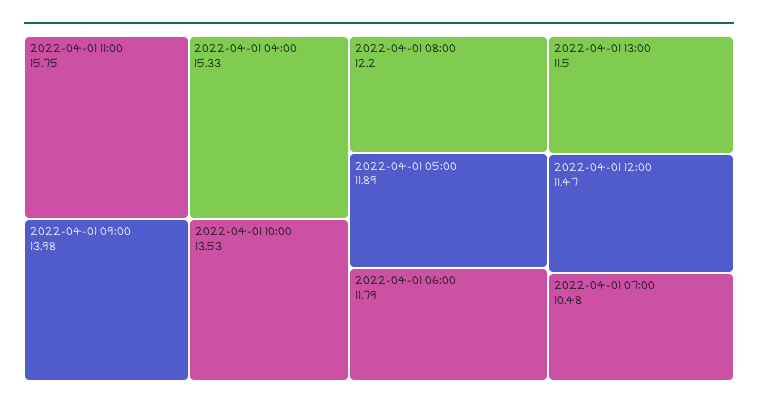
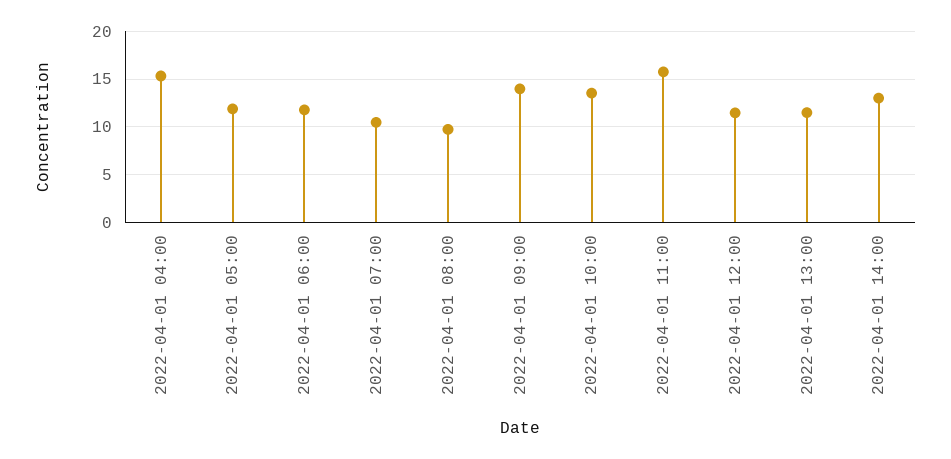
2022-04-01 08:00: 12.2 -> 10
2022-04-01 14:00: none -> 13

